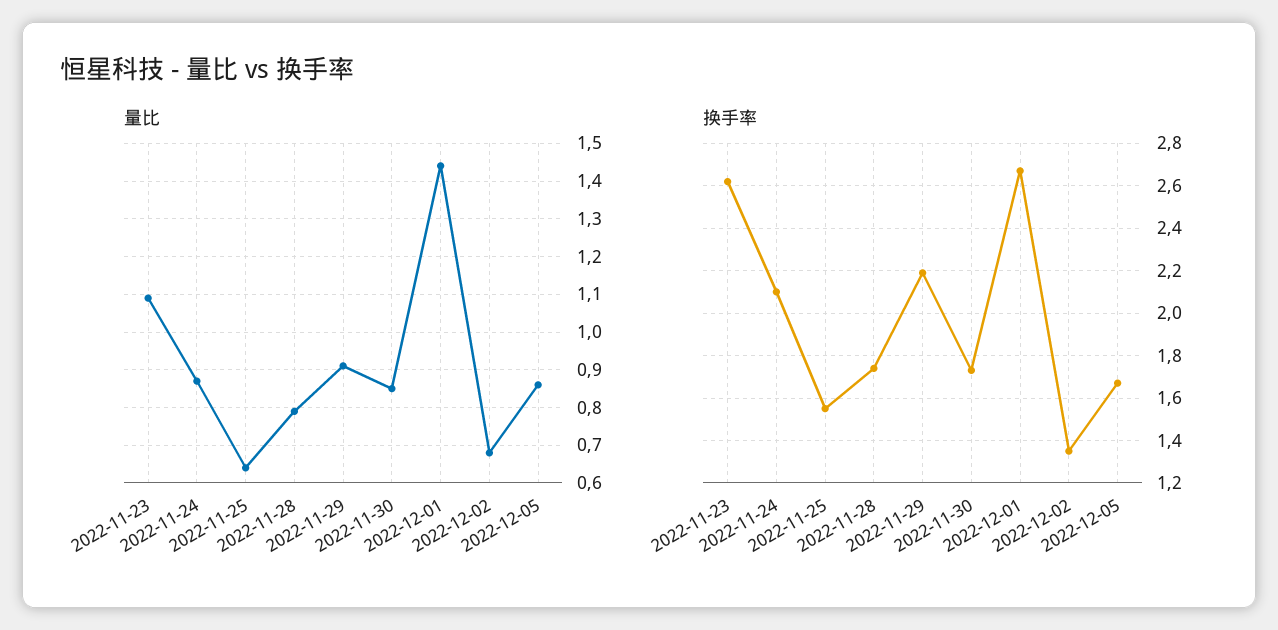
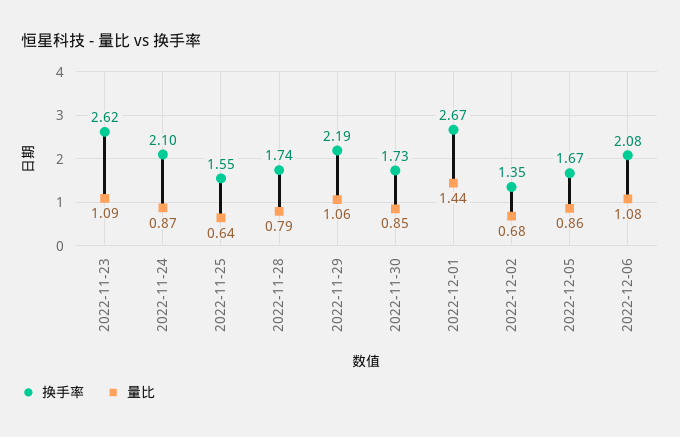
量比, 2022-11-29: 0.9 -> 1.06
换手率, 2022-12-06: none -> 2.08
量比, 2022-12-06: none -> 1.08

